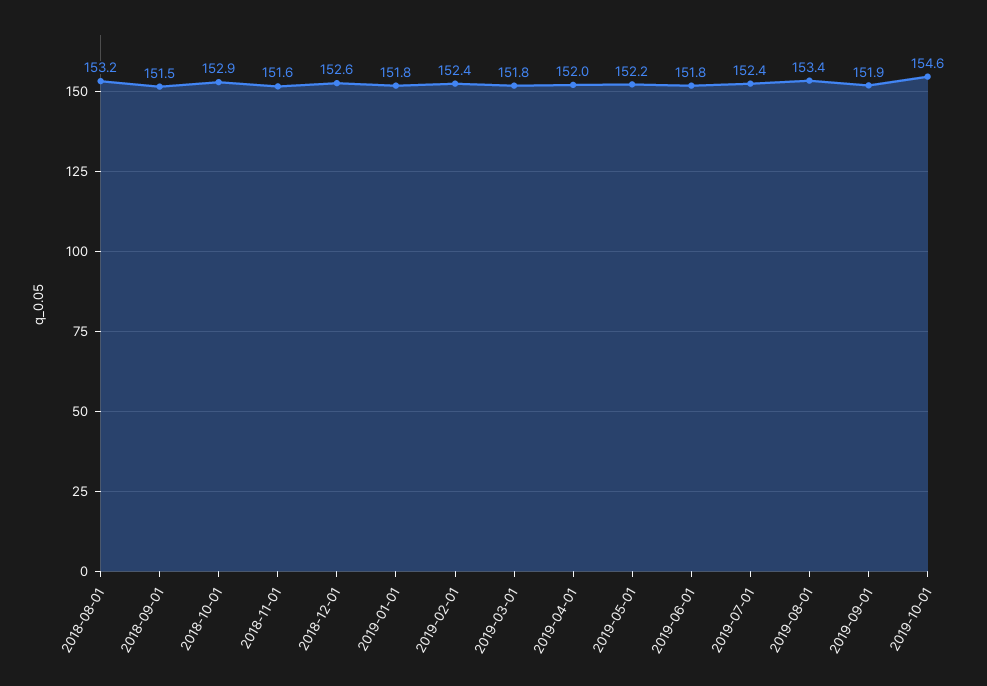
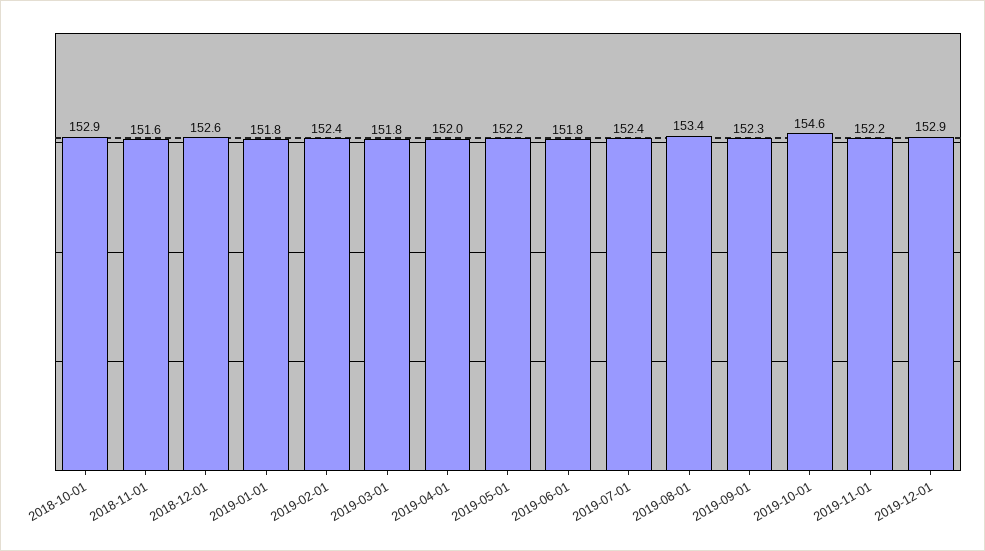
2018-08-01: 153.2 -> none
2018-09-01: 151.5 -> none
2019-09-01: 151.9 -> 152.3
2019-11-01: none -> 152.2
2019-12-01: none -> 152.9

